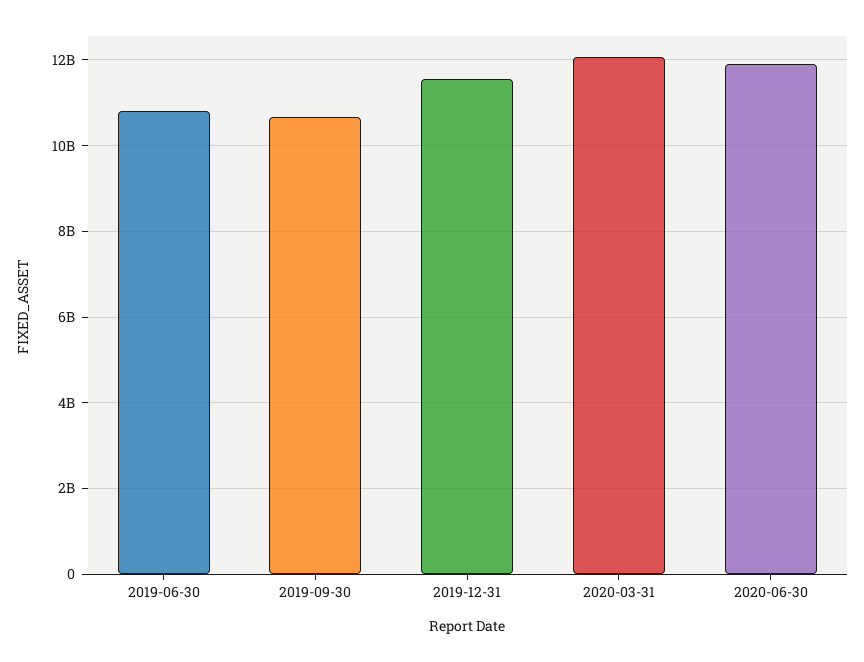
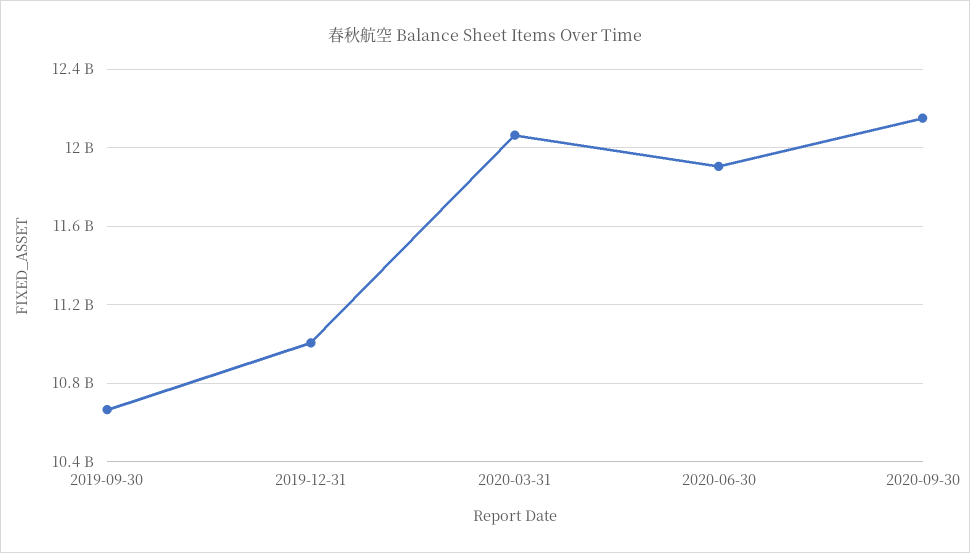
2019-06-30: 10800000000 -> none
2019-12-31: 11600000000 -> 11000000000
2020-09-30: none -> 12150000000

